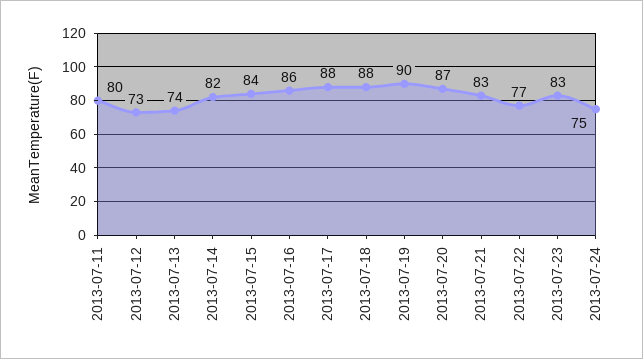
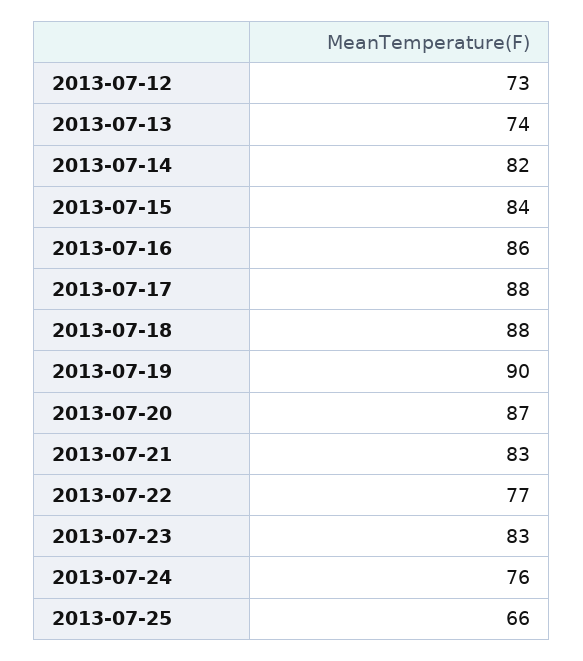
2013-07-11: 80 -> none
2013-07-24: 75 -> 76
2013-07-25: none -> 66

